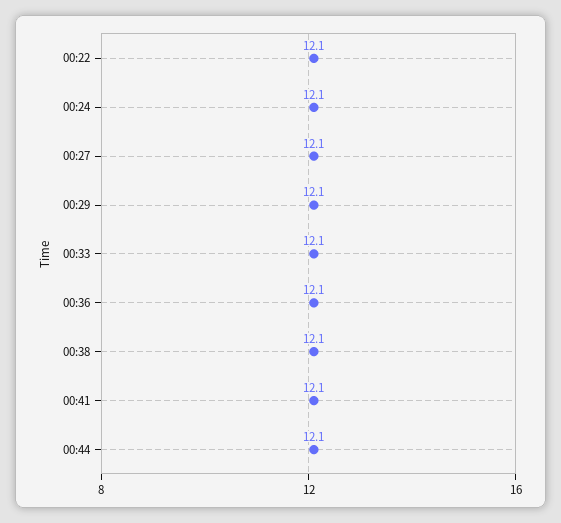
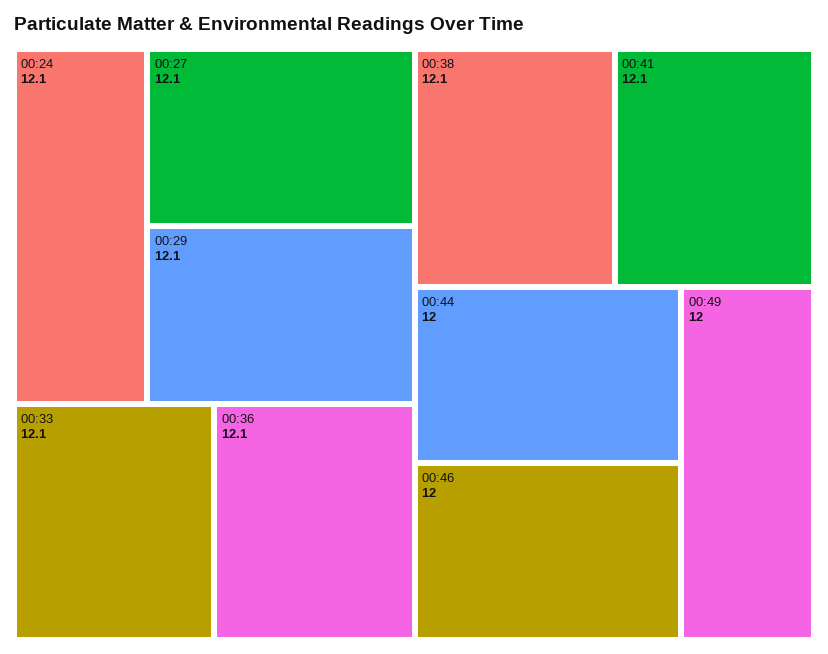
00:22: 12.1 -> none
00:44: 12.1 -> 12
00:46: none -> 12
00:49: none -> 12

